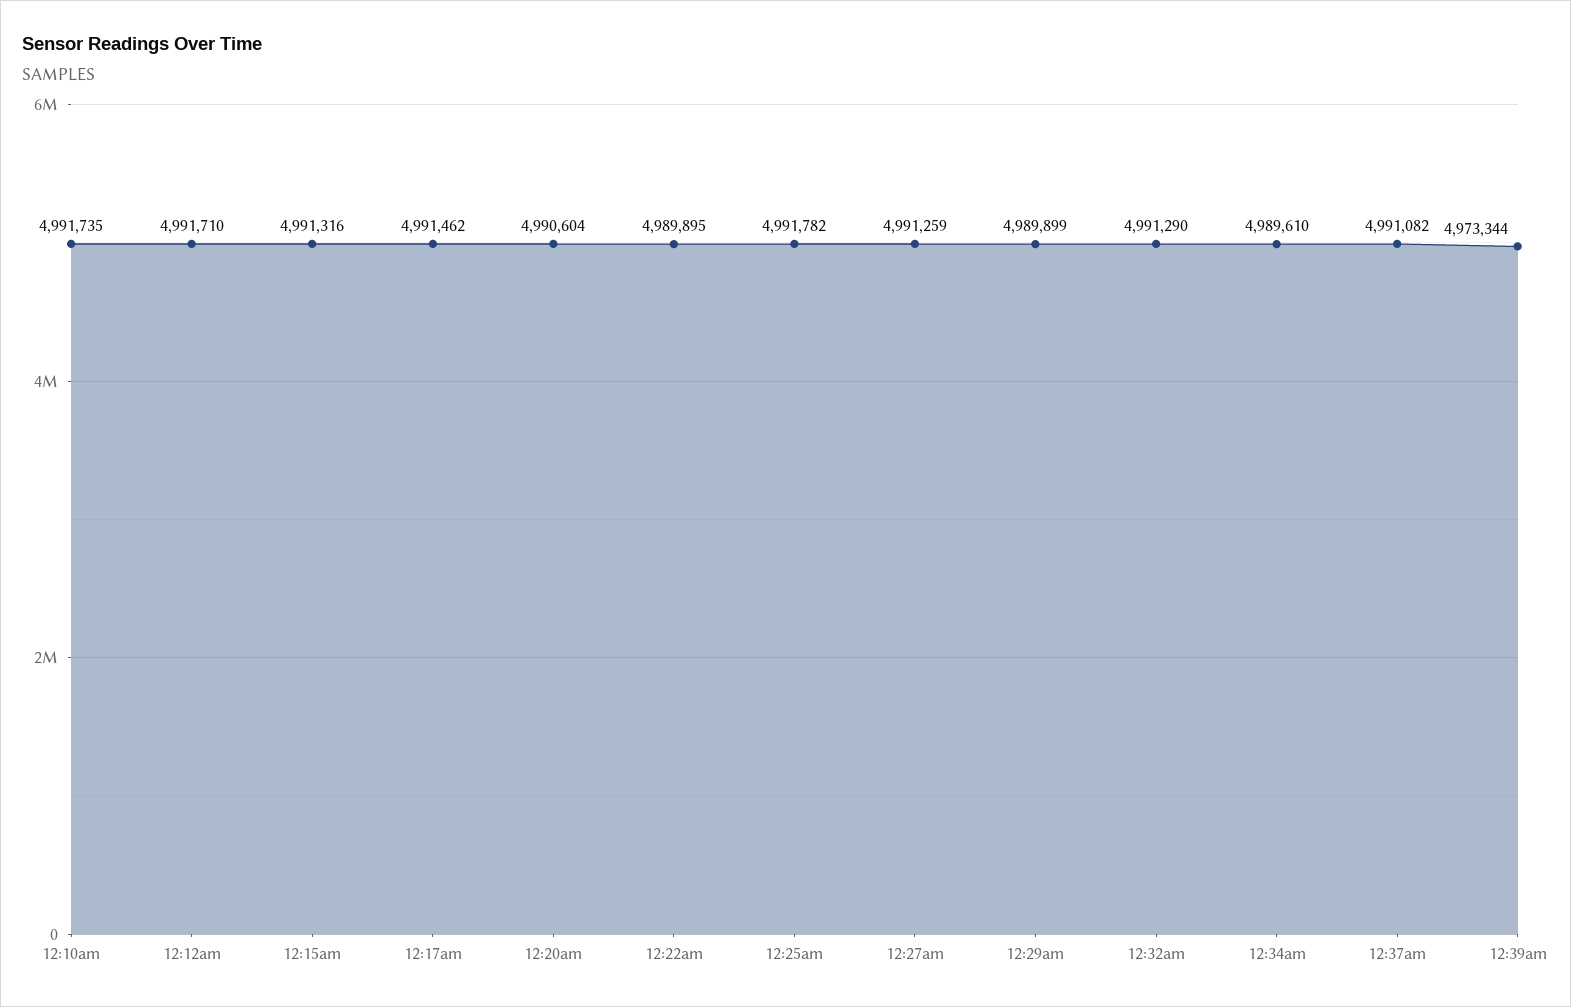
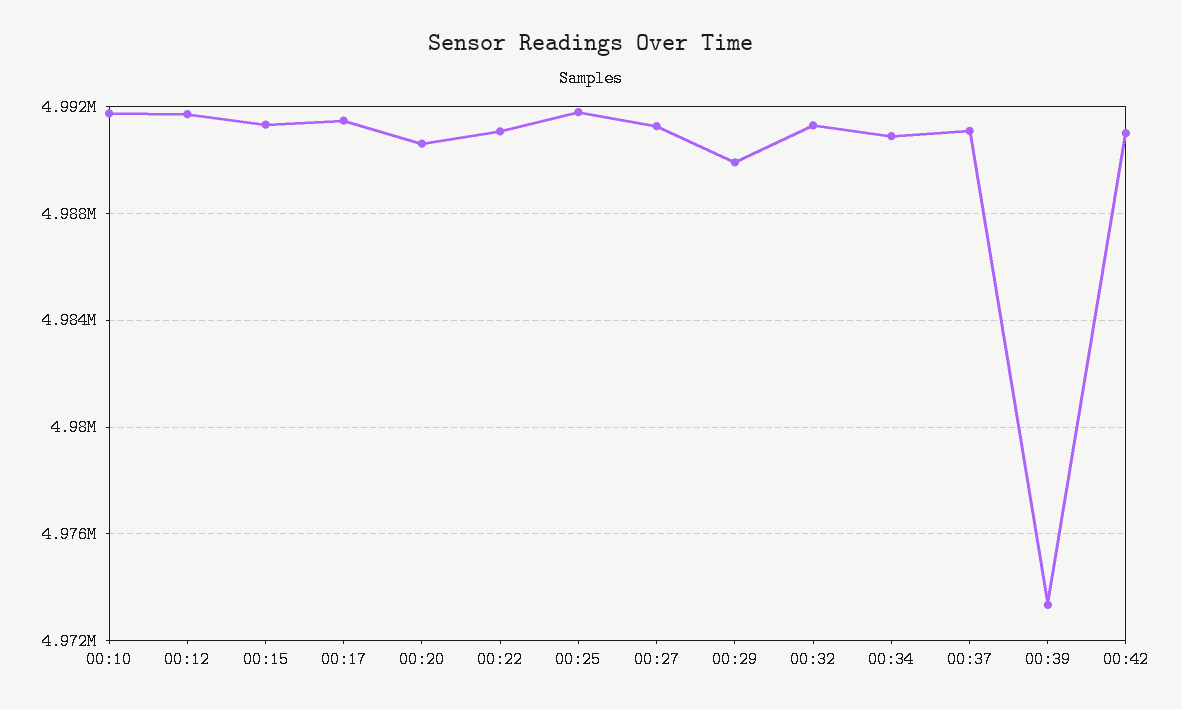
12:22am: 4989895 -> 4991000
12:34am: 4989610 -> 4991000
00:42: none -> 4991000

